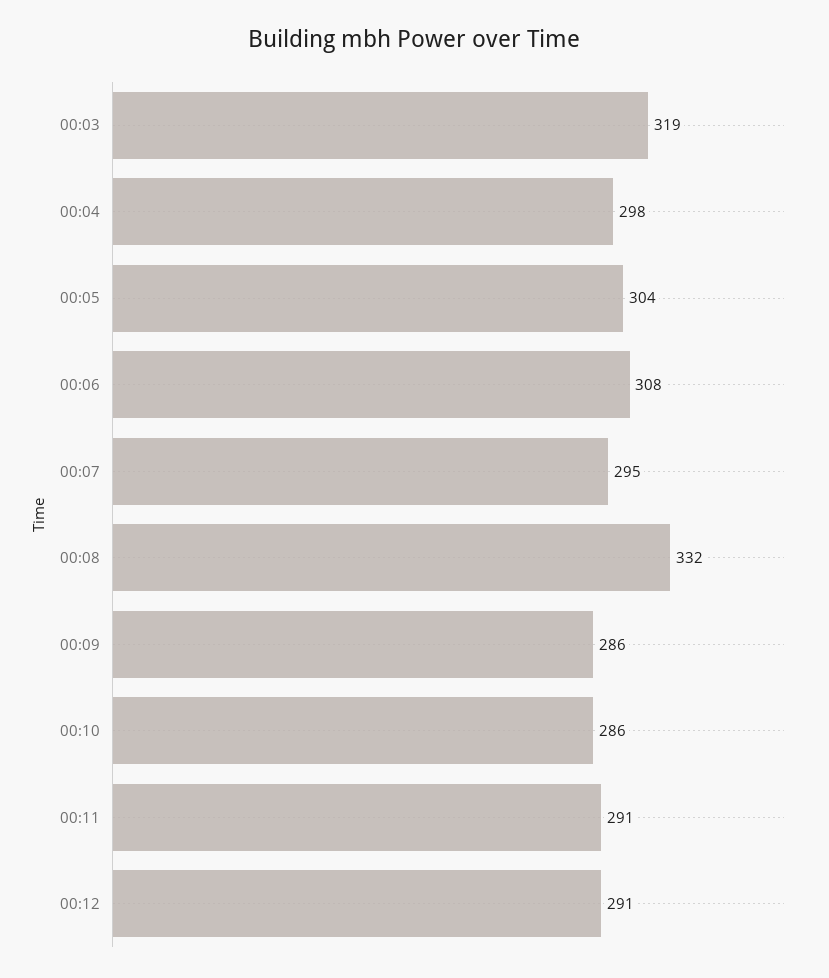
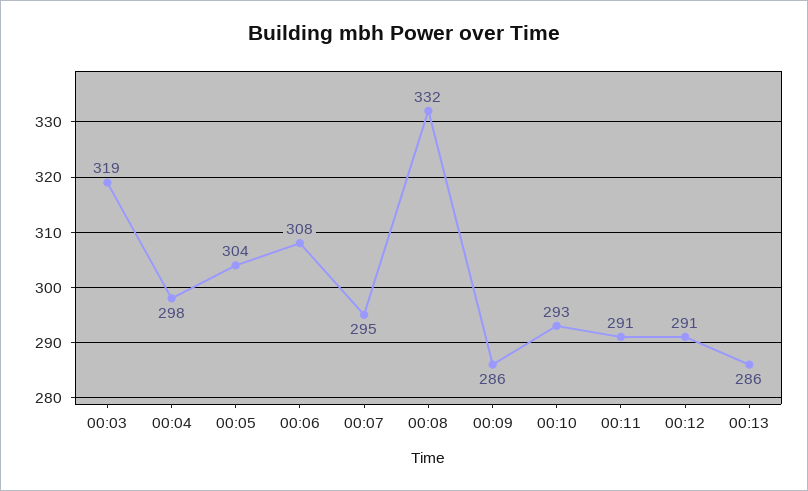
00:10: 286 -> 293
00:13: none -> 286

